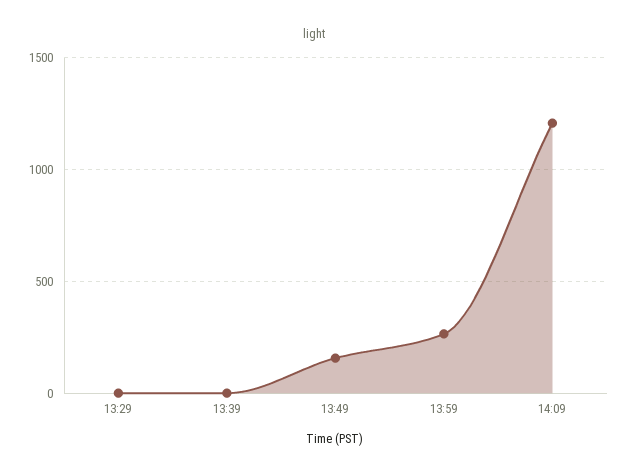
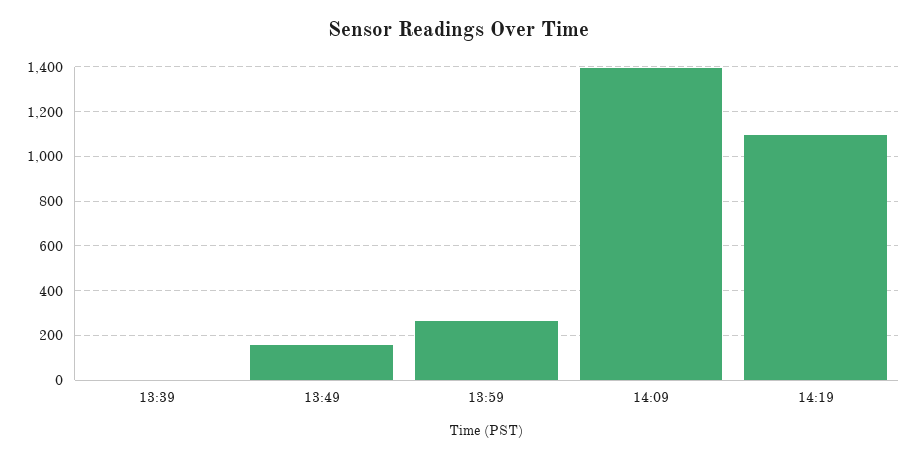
13:29: 0 -> none
14:09: 1200 -> 1400
14:19: none -> 1100

